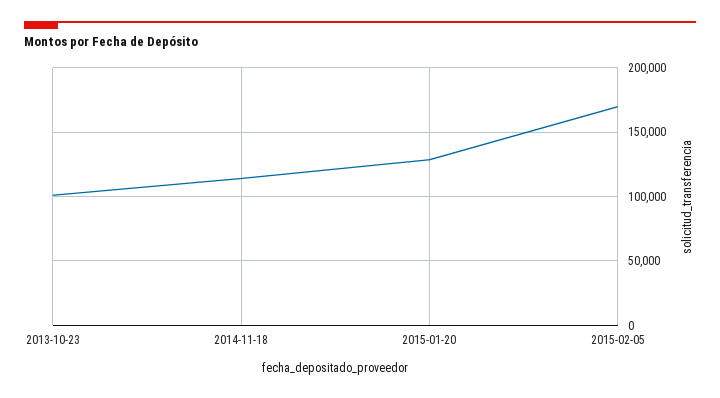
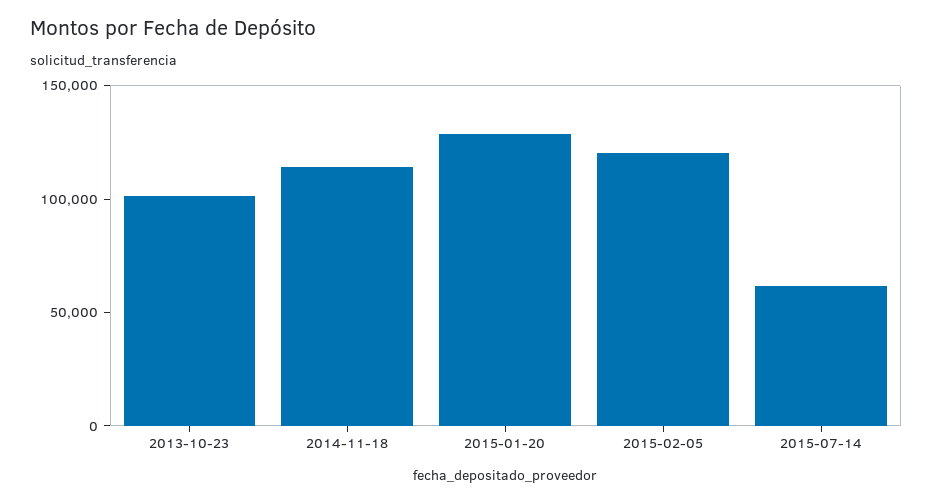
2015-02-05: 170000 -> 120000
2015-07-14: none -> 60000

